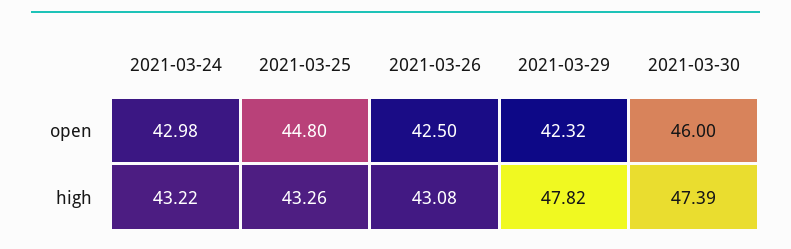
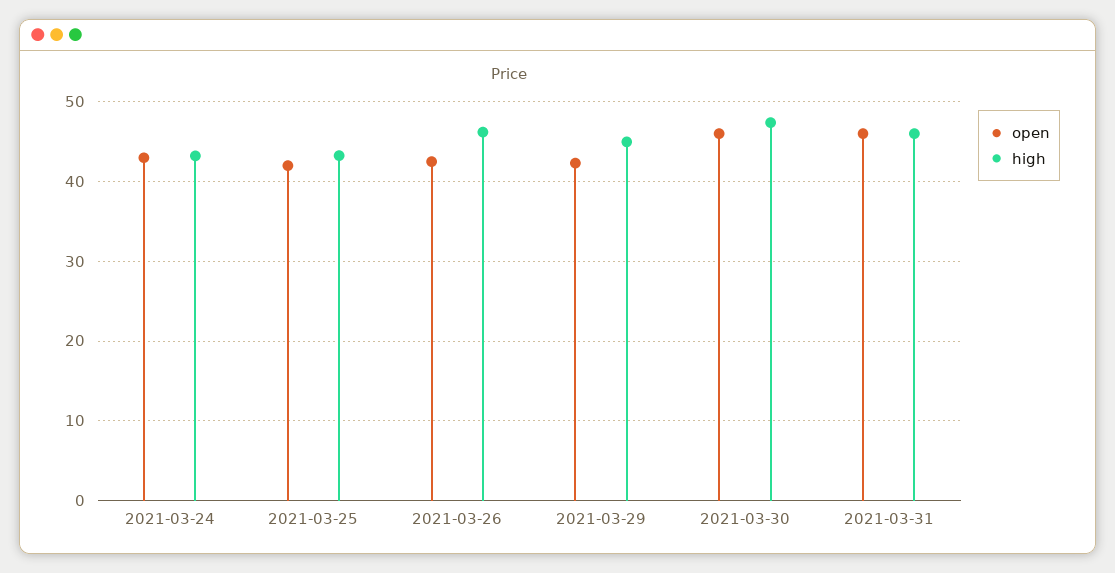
open, 2021-03-25: 44.8 -> 42
high, 2021-03-26: 43.08 -> 46
high, 2021-03-29: 47.82 -> 45
open, 2021-03-31: none -> 46
high, 2021-03-31: none -> 46

